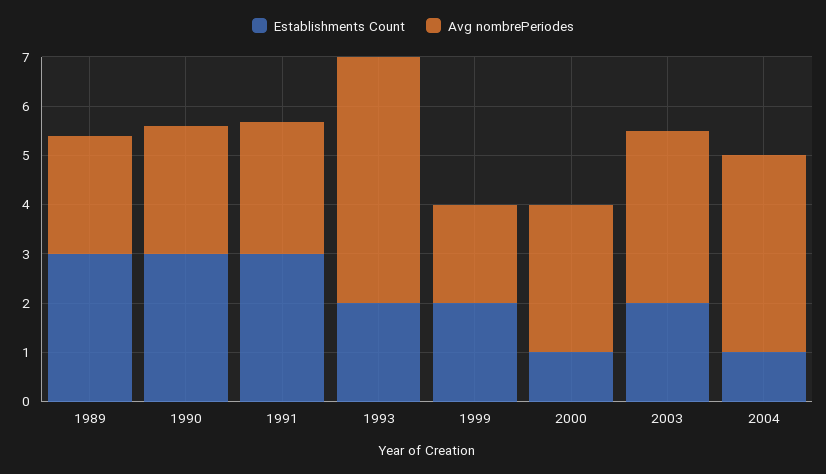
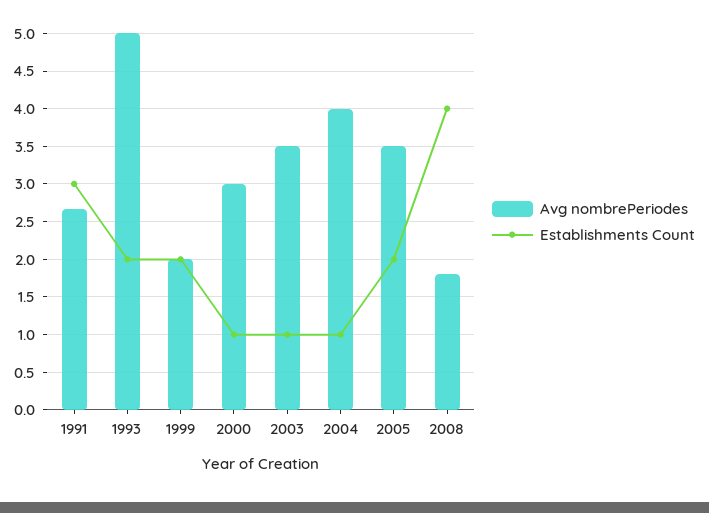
Establishments Count, 1989: 3 -> none
Avg nombrePeriodes, 1989: 2.4 -> none
Establishments Count, 1990: 3 -> none
Avg nombrePeriodes, 1990: 2.6 -> none
Establishments Count, 2003: 2 -> 1
Avg nombrePeriodes, 2005: none -> 3.5
Establishments Count, 2005: none -> 2
Avg nombrePeriodes, 2008: none -> 1.8
Establishments Count, 2008: none -> 4

